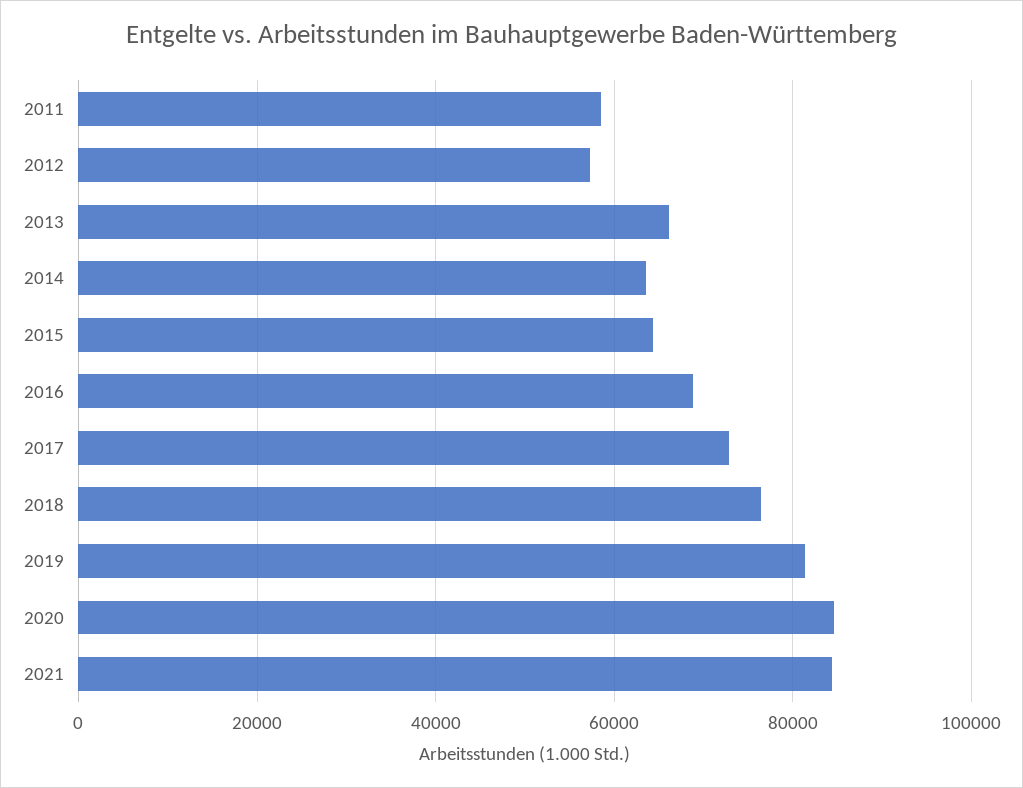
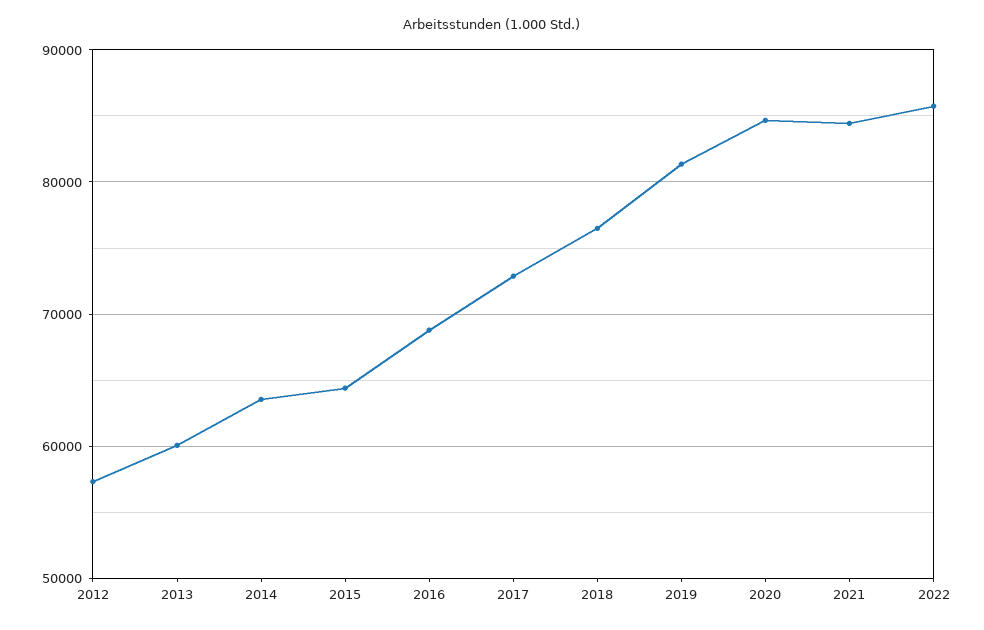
2011: 58000 -> none
2013: 66000 -> 60000
2022: none -> 86000

